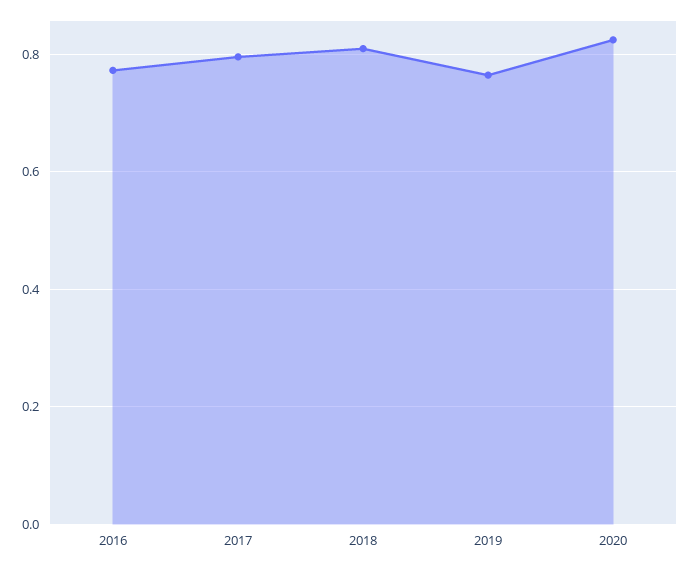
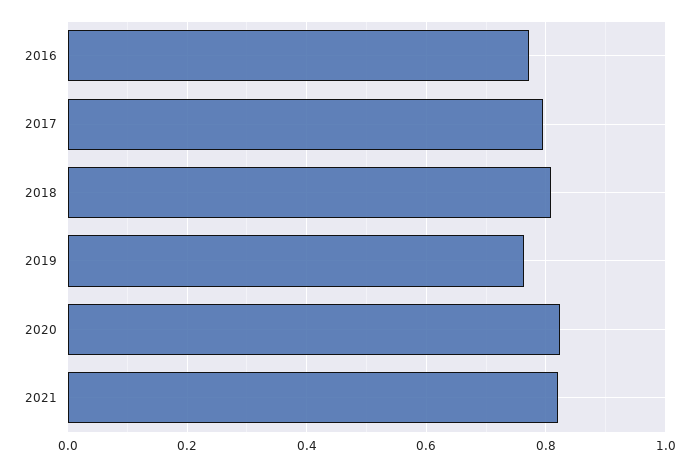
2021: none -> 0.82

